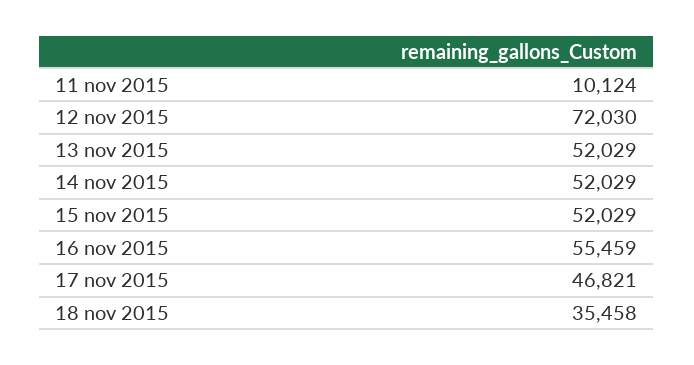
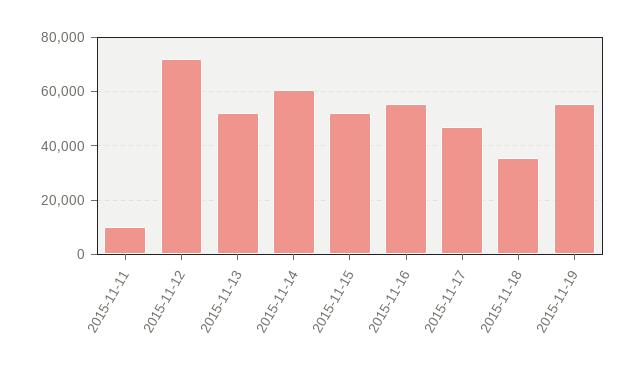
14 nov 2015: 52029 -> 60000
2015-11-19: none -> 55000

